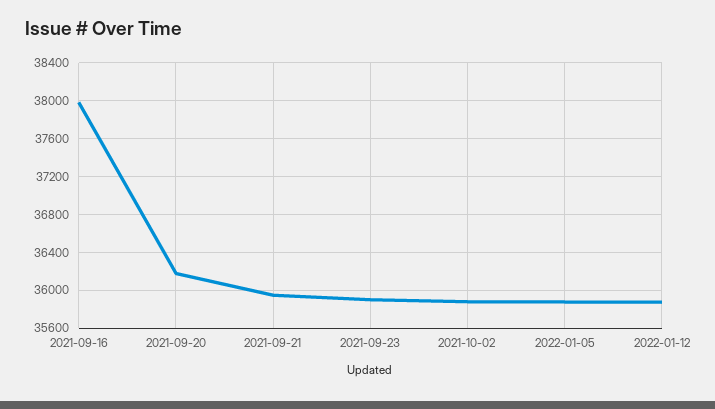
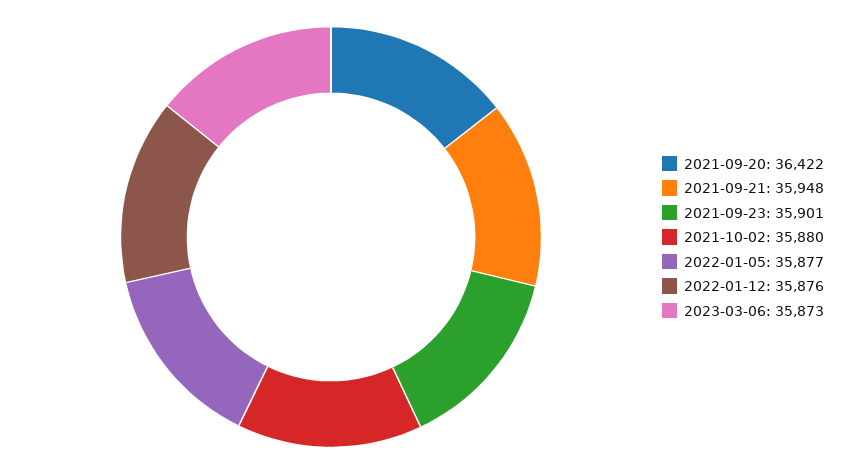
2021-09-16: 38000 -> none
2021-09-20: 36200 -> 36422
2023-03-06: none -> 35873

